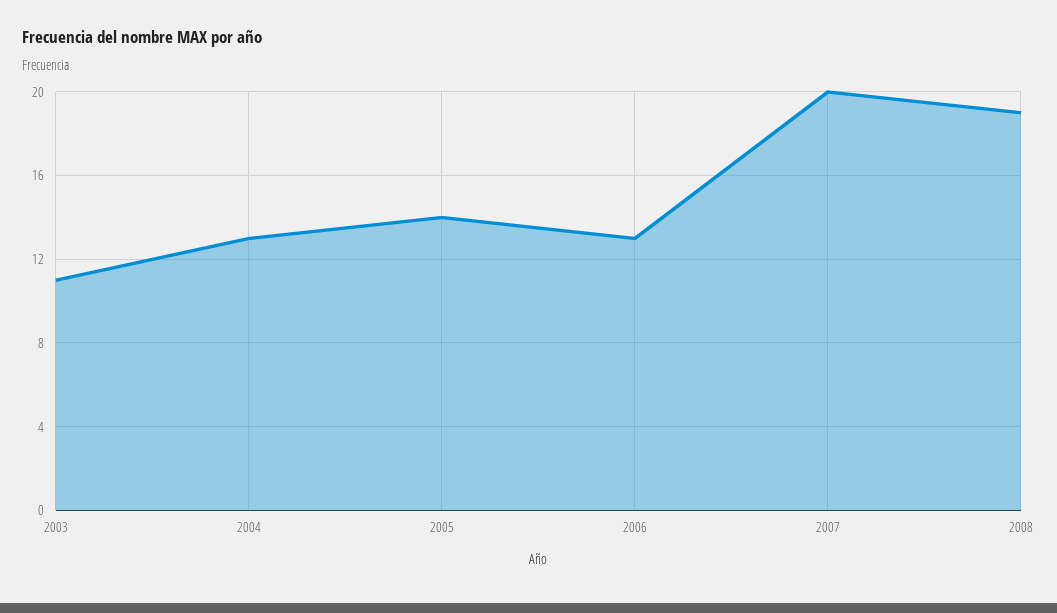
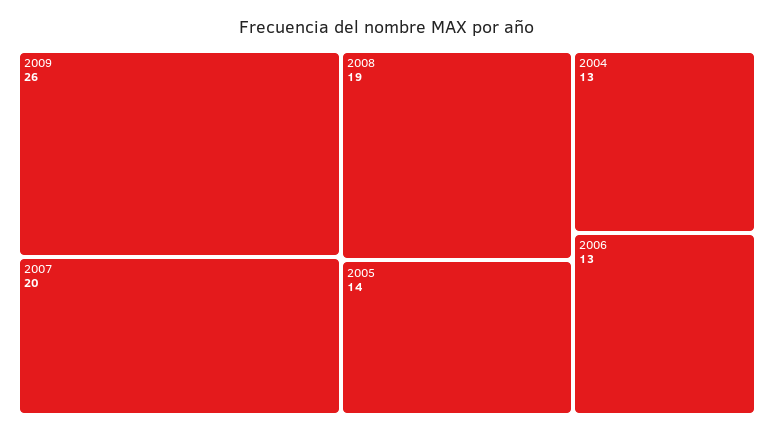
2003: 11 -> none
2009: none -> 26

